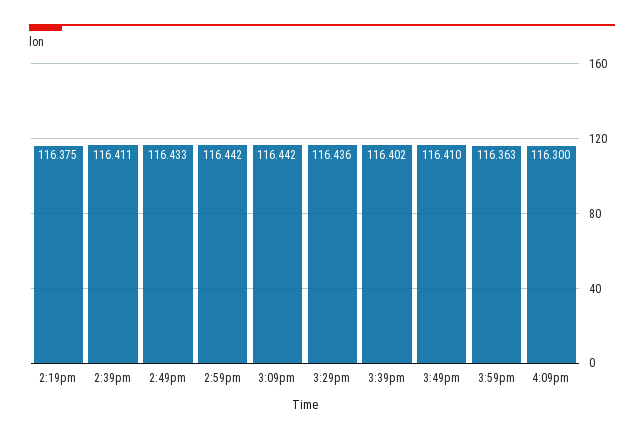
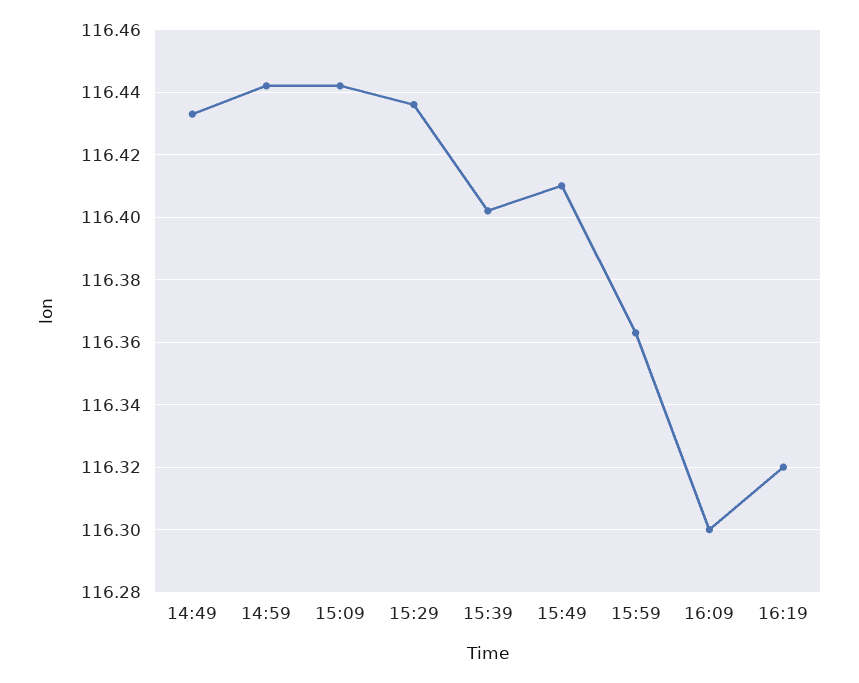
2:19pm: 116.375 -> none
2:39pm: 116.411 -> none
16:19: none -> 116.32

